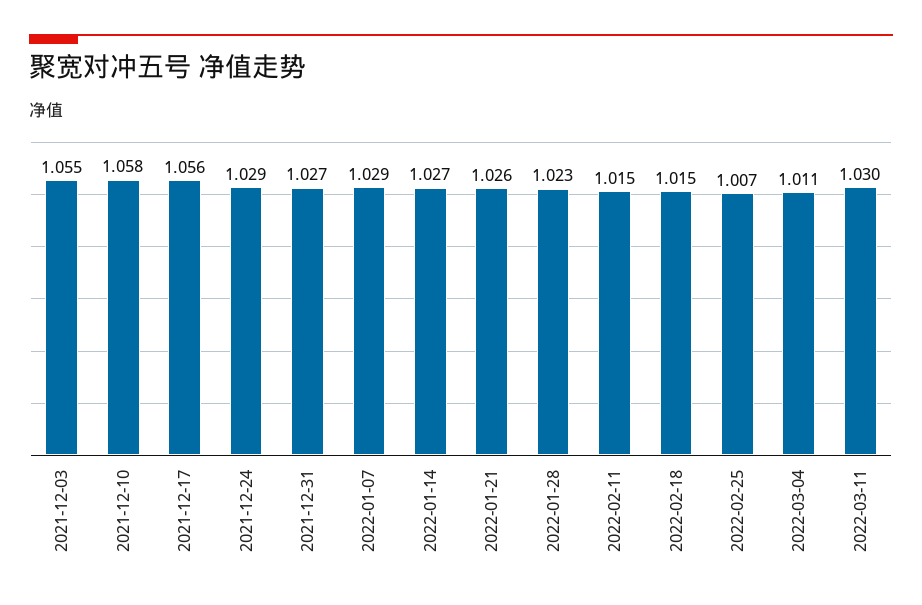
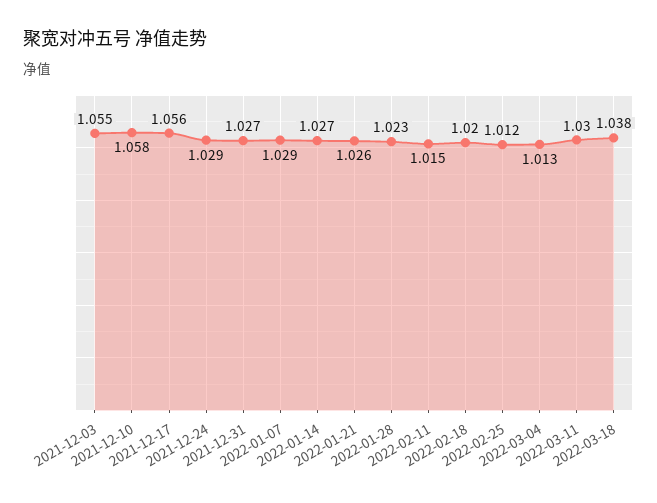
2022-02-18: 1.015 -> 1.02
2022-02-25: 1.007 -> 1.012
2022-03-04: 1.011 -> 1.013
2022-03-18: none -> 1.038

